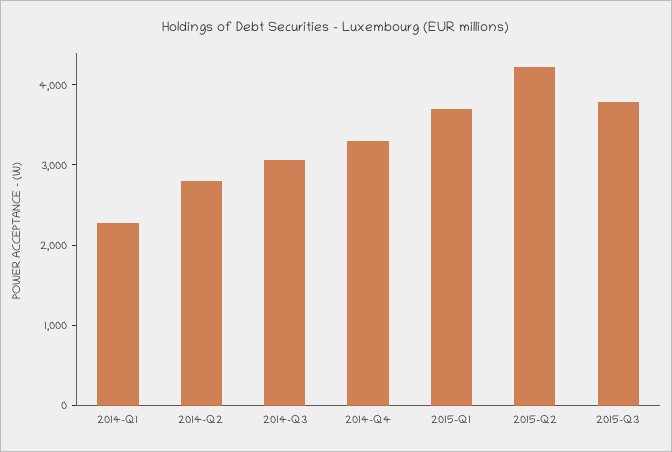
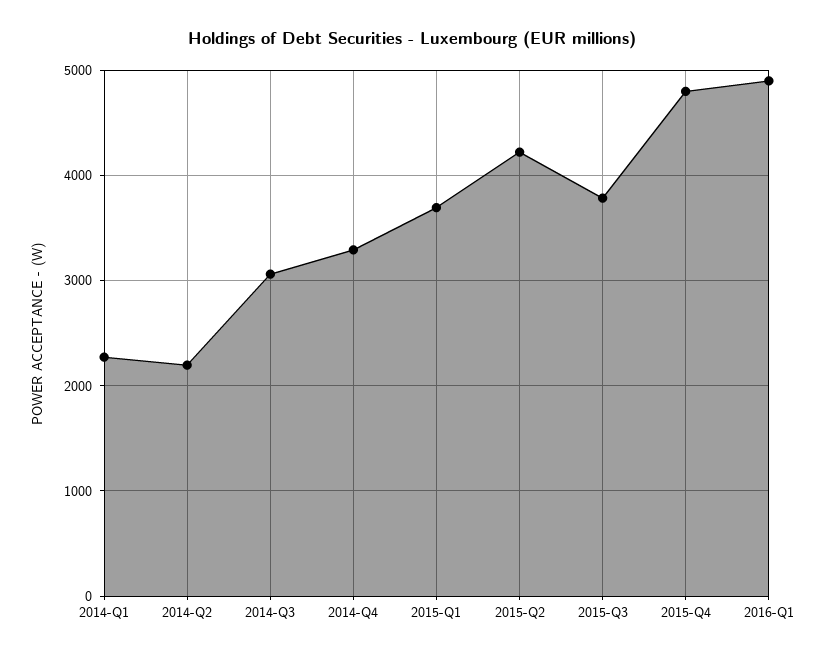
2014-Q2: 2800 -> 2200
2015-Q4: none -> 4800
2016-Q1: none -> 4900

